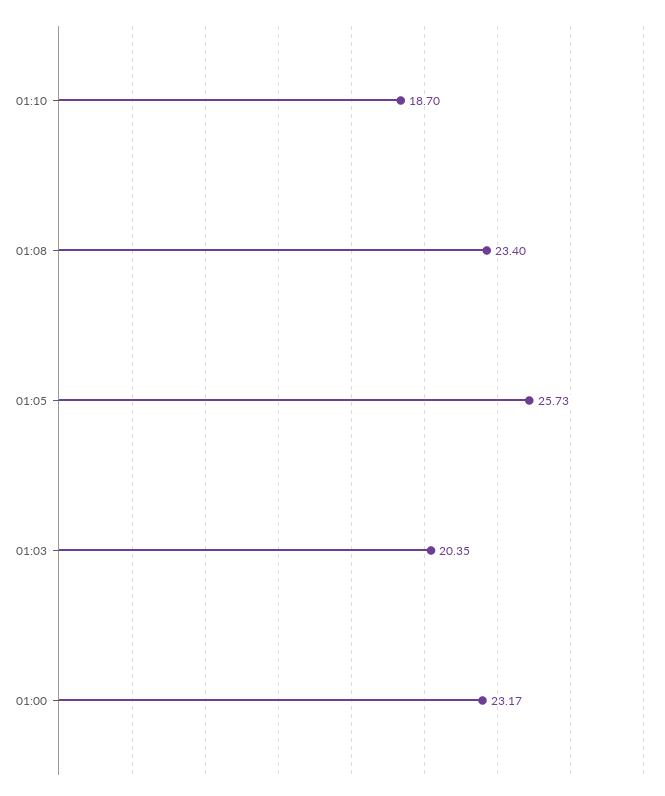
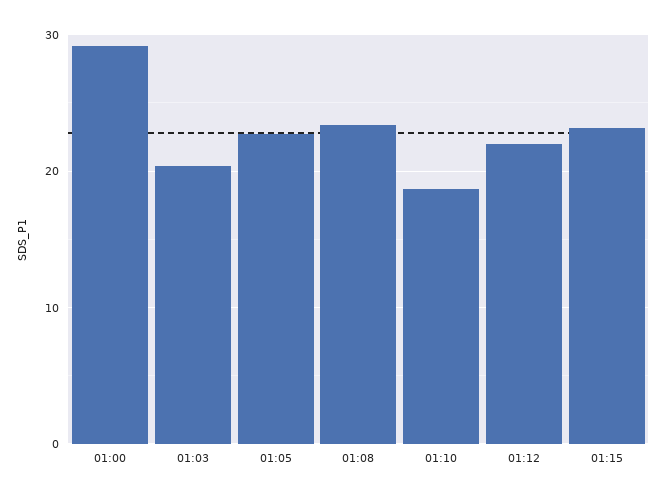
01:05: 25.73 -> 23
01:00: 23.17 -> 29
01:12: none -> 22
01:15: none -> 23

